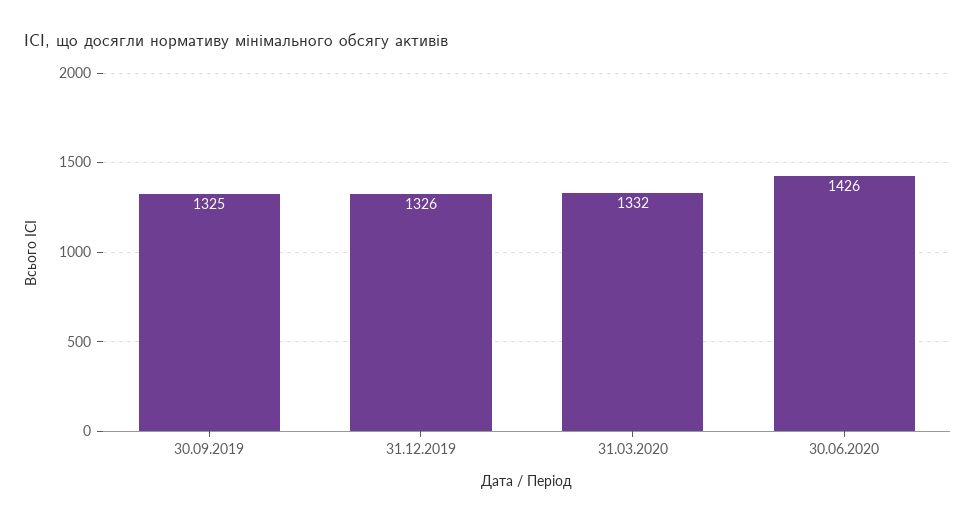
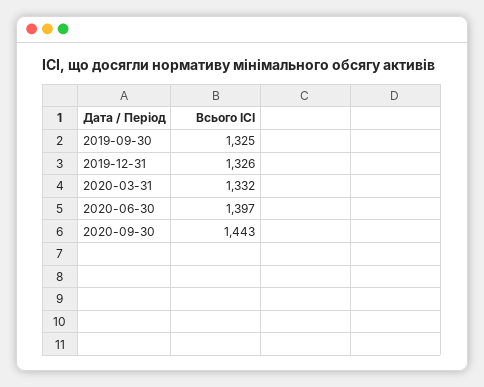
30.06.2020: 1426 -> 1397
2020-09-30: none -> 1443

